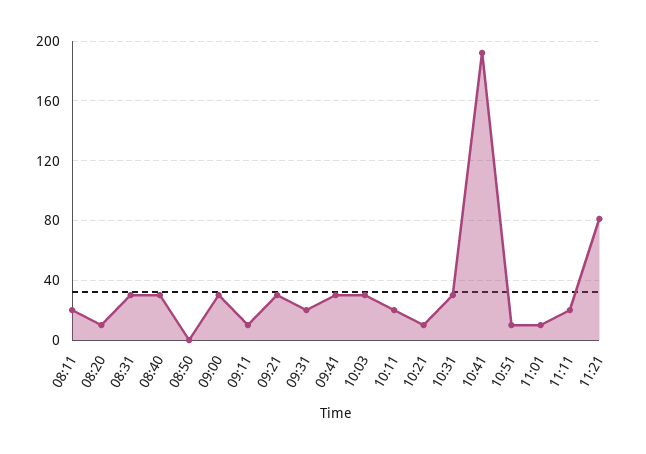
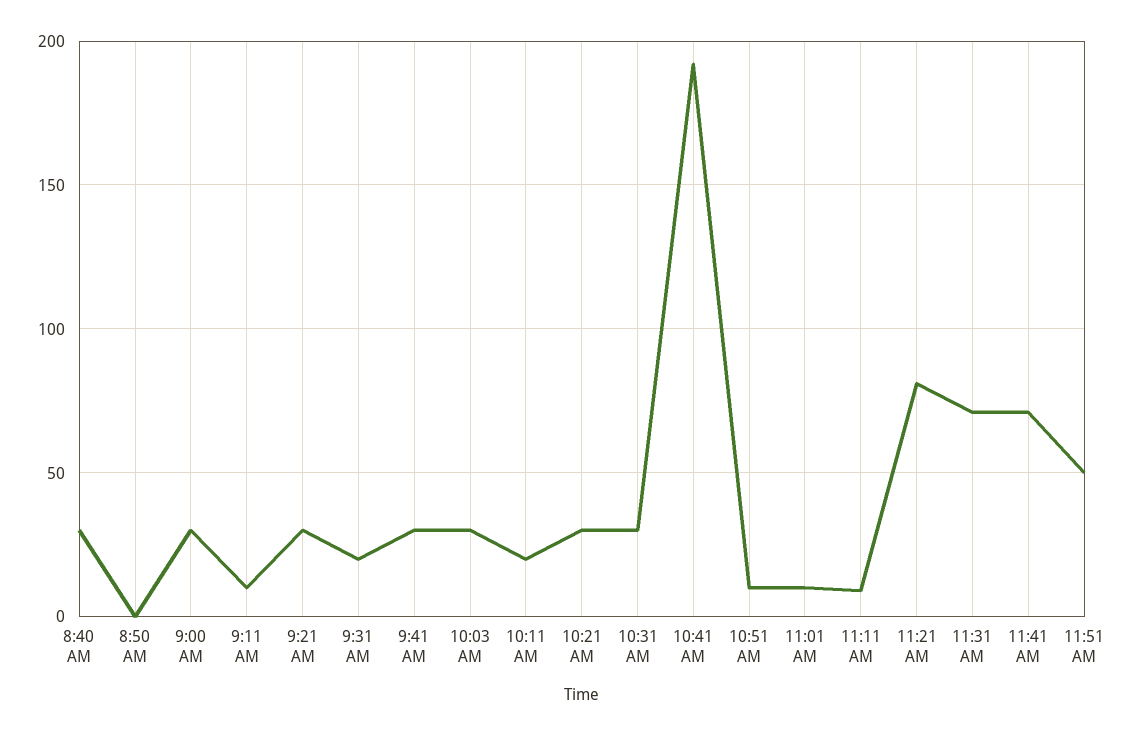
08:11: 20 -> none
08:20: 10 -> none
08:31: 30 -> none
10:21: 10 -> 30
11:11: 20 -> 10
11:31 AM: none -> 70
11:41 AM: none -> 70
11:51 AM: none -> 50

